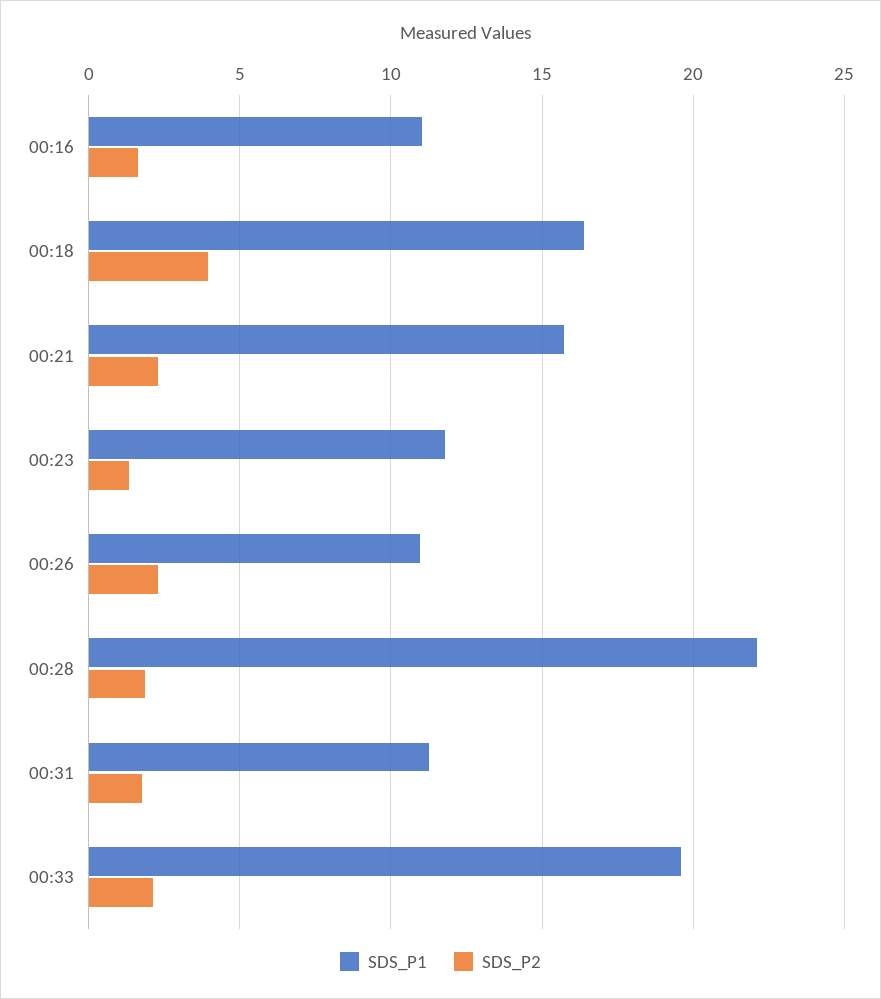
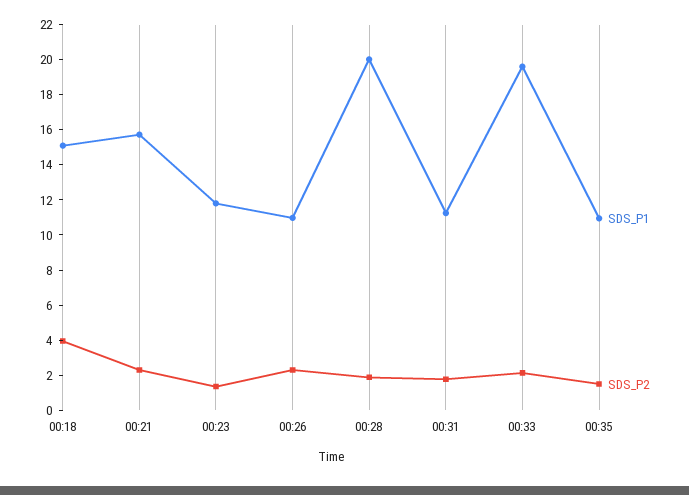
SDS_P1, 00:16: 11 -> none
SDS_P2, 00:16: 1.5 -> none
SDS_P1, 00:18: 16.5 -> 15
SDS_P1, 00:28: 22 -> 20
SDS_P1, 00:35: none -> 11
SDS_P2, 00:35: none -> 1.5

